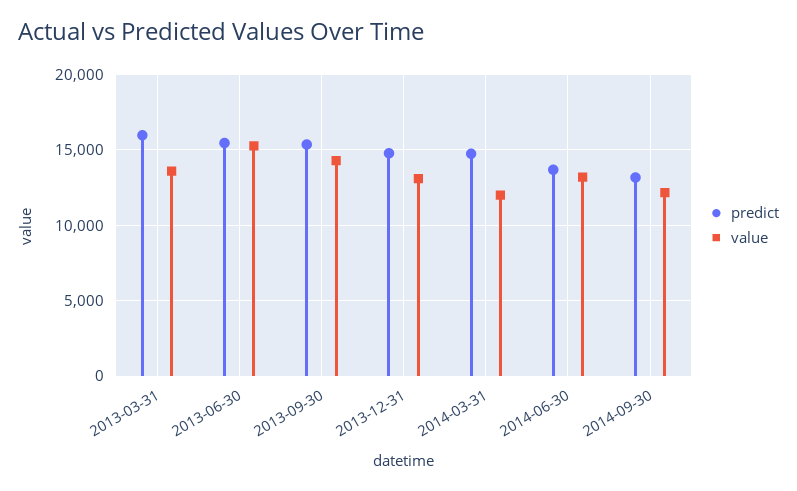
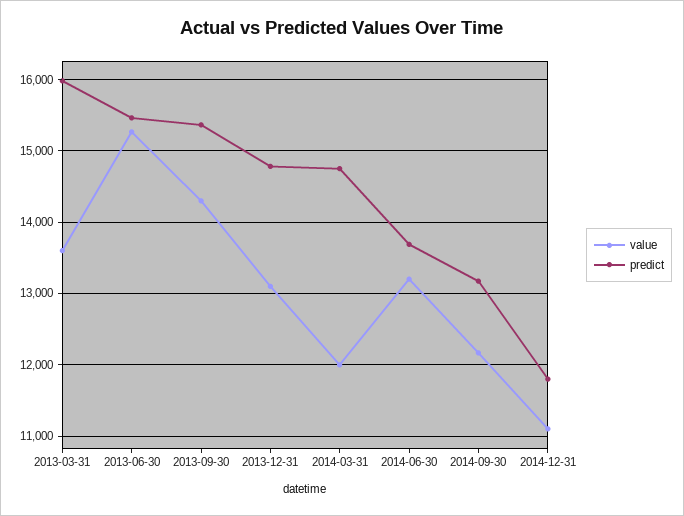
value, 2014-12-31: none -> 11100
predict, 2014-12-31: none -> 11800

